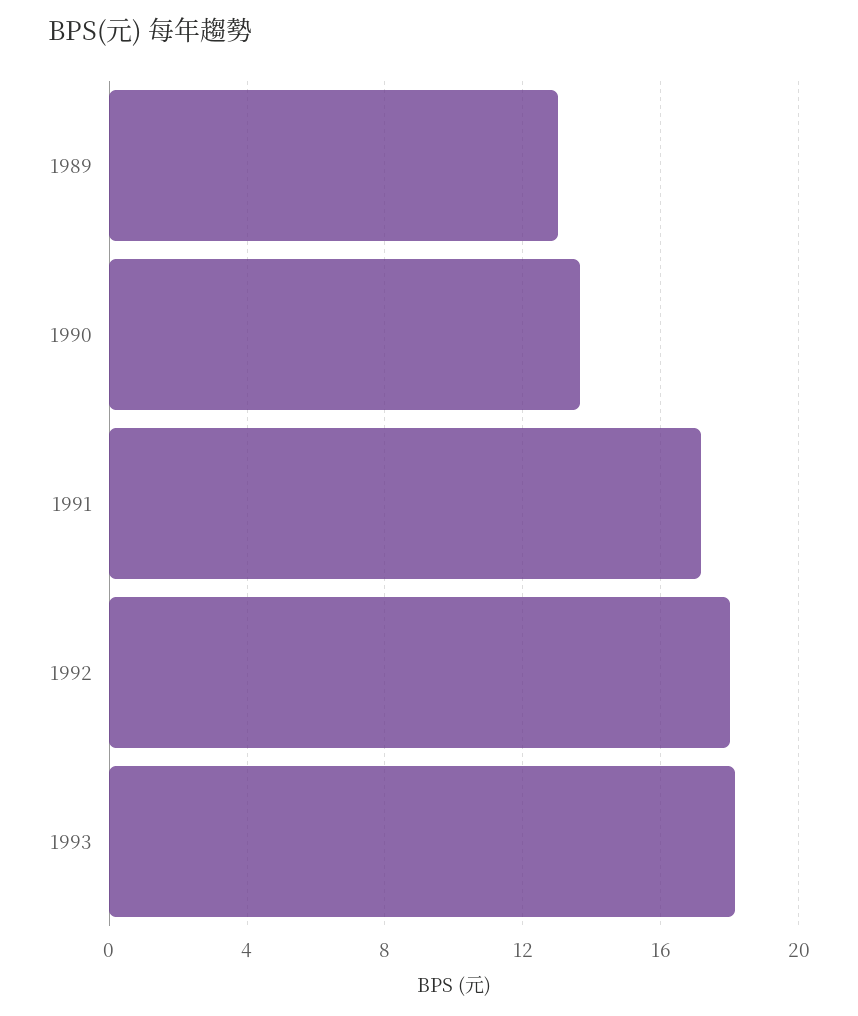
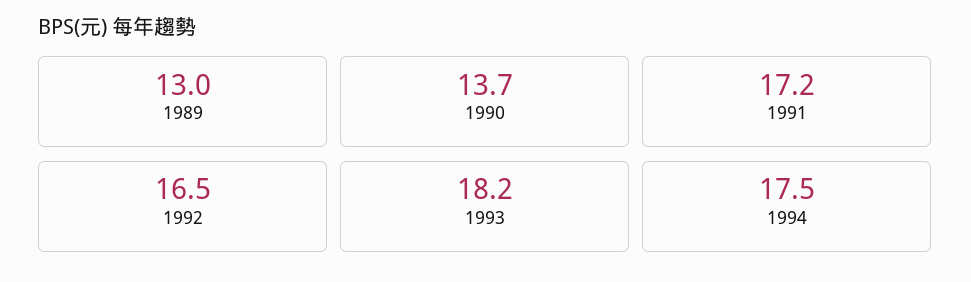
1992: 18 -> 16.5
1994: none -> 17.5

